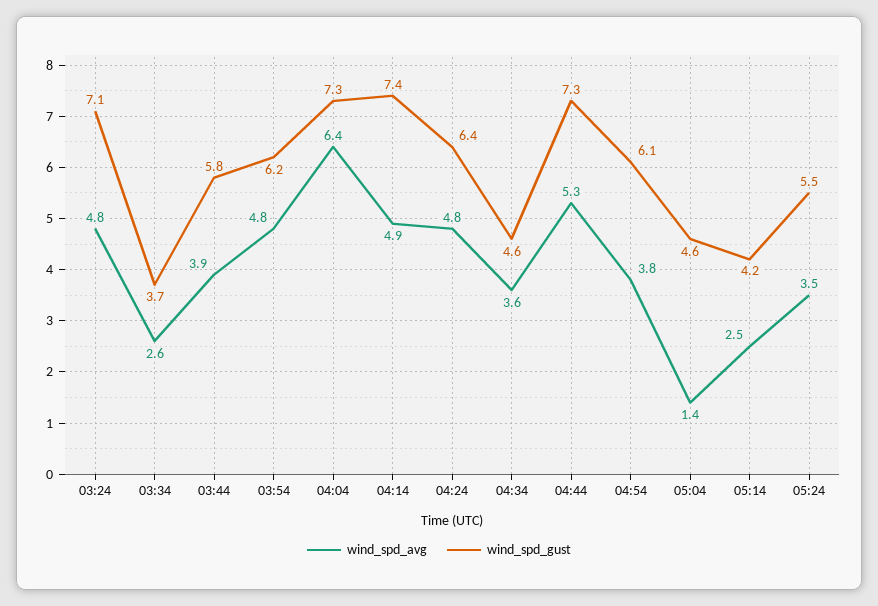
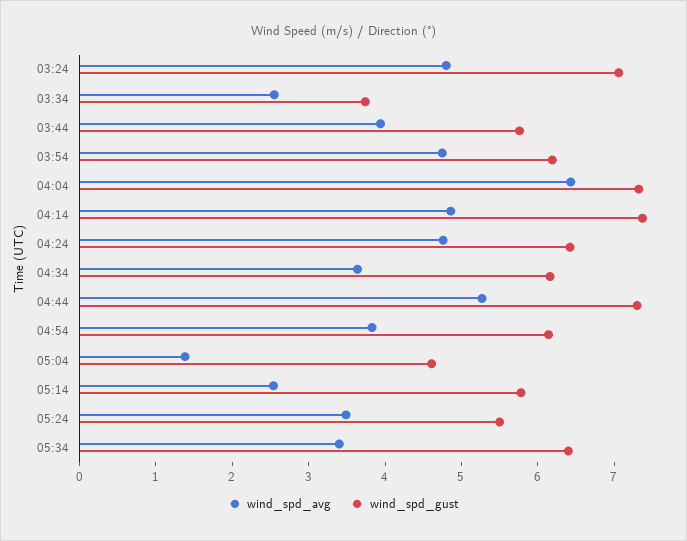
wind_spd_gust, 04:34: 4.6 -> 6.2
wind_spd_gust, 05:14: 4.2 -> 5.8
wind_spd_avg, 05:34: none -> 3.4
wind_spd_gust, 05:34: none -> 6.4

